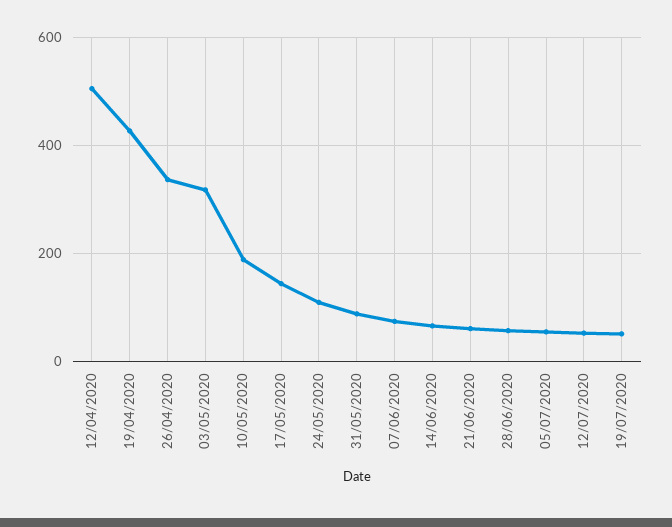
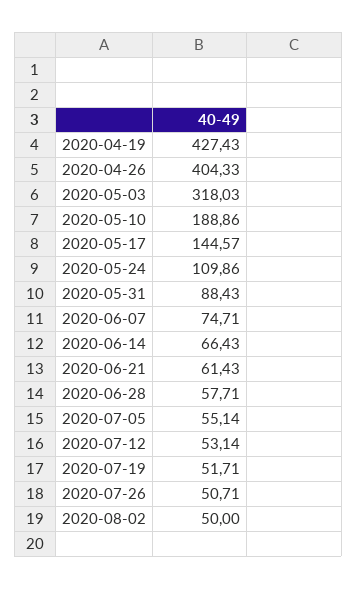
12/04/2020: 500 -> none
26/04/2020: 340 -> 404.33
2020-07-26: none -> 50.71
2020-08-02: none -> 50

